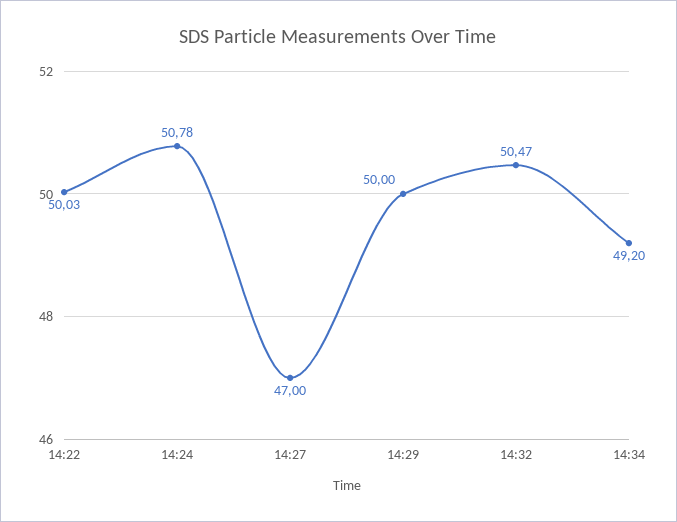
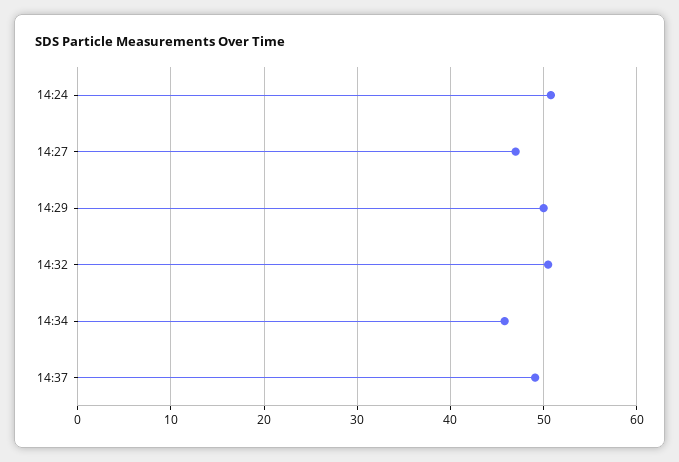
14:22: 50.03 -> none
14:34: 49.2 -> 46
14:37: none -> 49

